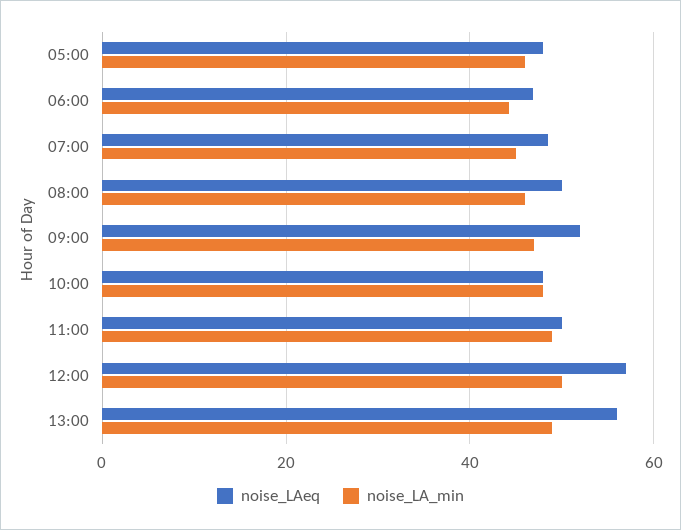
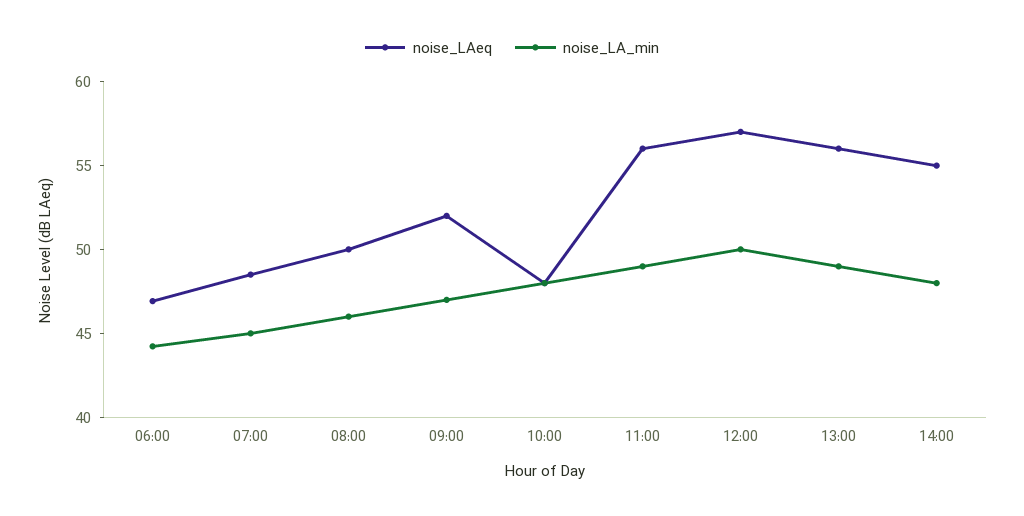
noise_LAeq, 05:00: 48 -> none
noise_LA_min, 05:00: 46 -> none
noise_LAeq, 11:00: 50 -> 56
noise_LAeq, 14:00: none -> 55
noise_LA_min, 14:00: none -> 48

